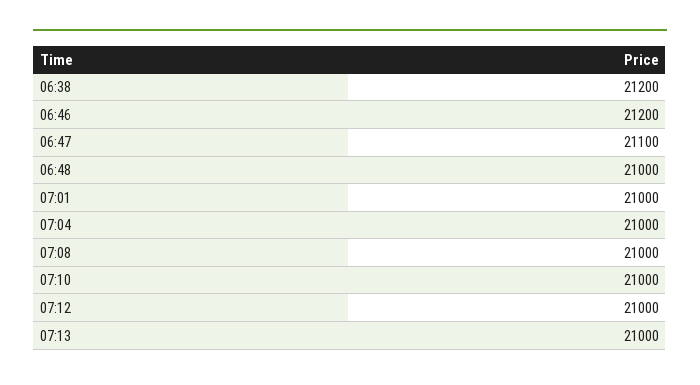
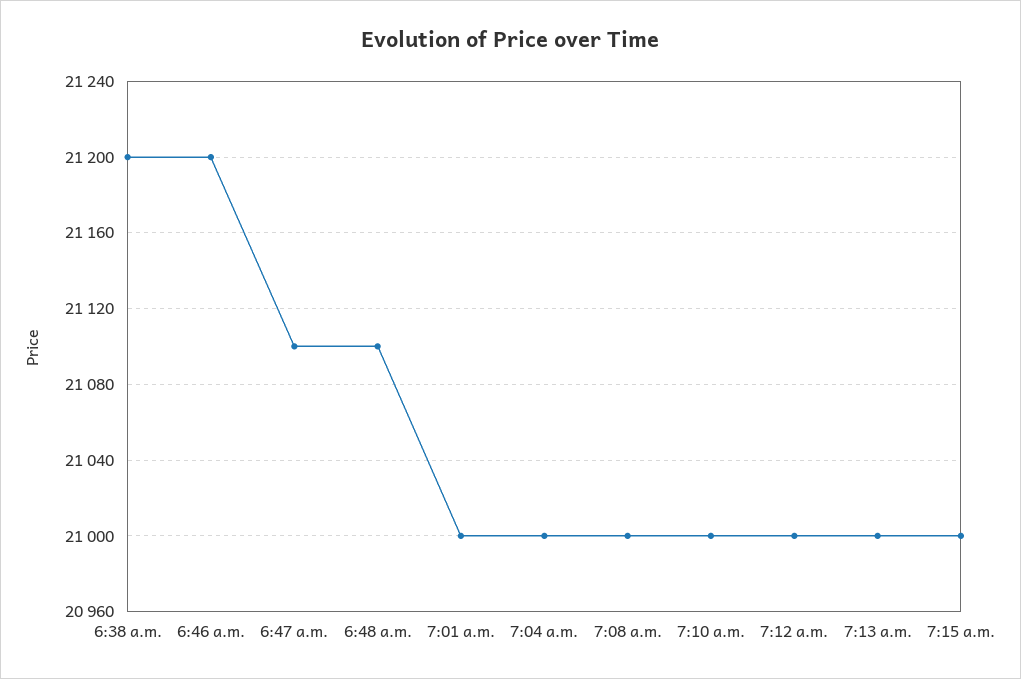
06:48: 21000 -> 21100
7:15 a.m.: none -> 21000

